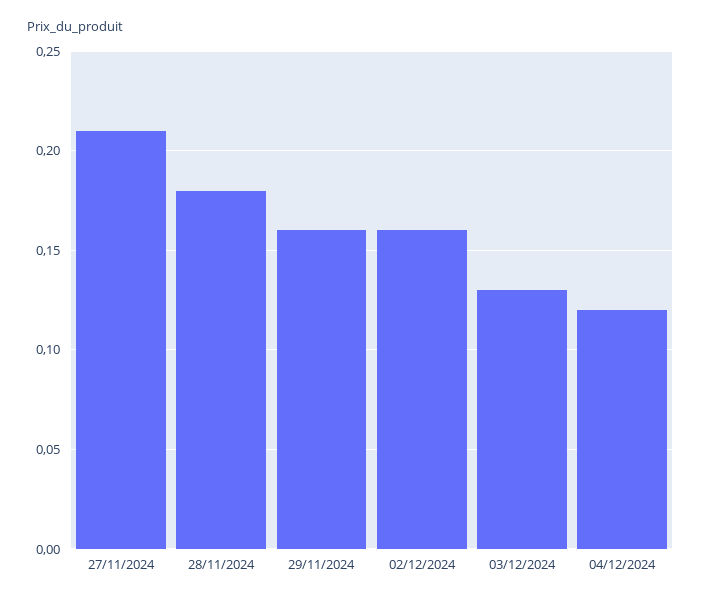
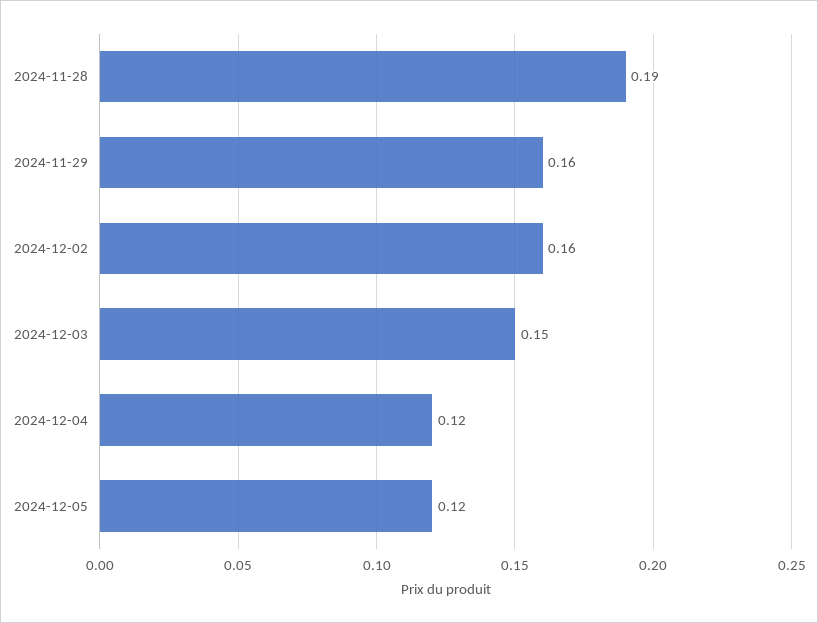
27/11/2024: 0.21 -> none
28/11/2024: 0.18 -> 0.19
03/12/2024: 0.13 -> 0.15
2024-12-05: none -> 0.12

